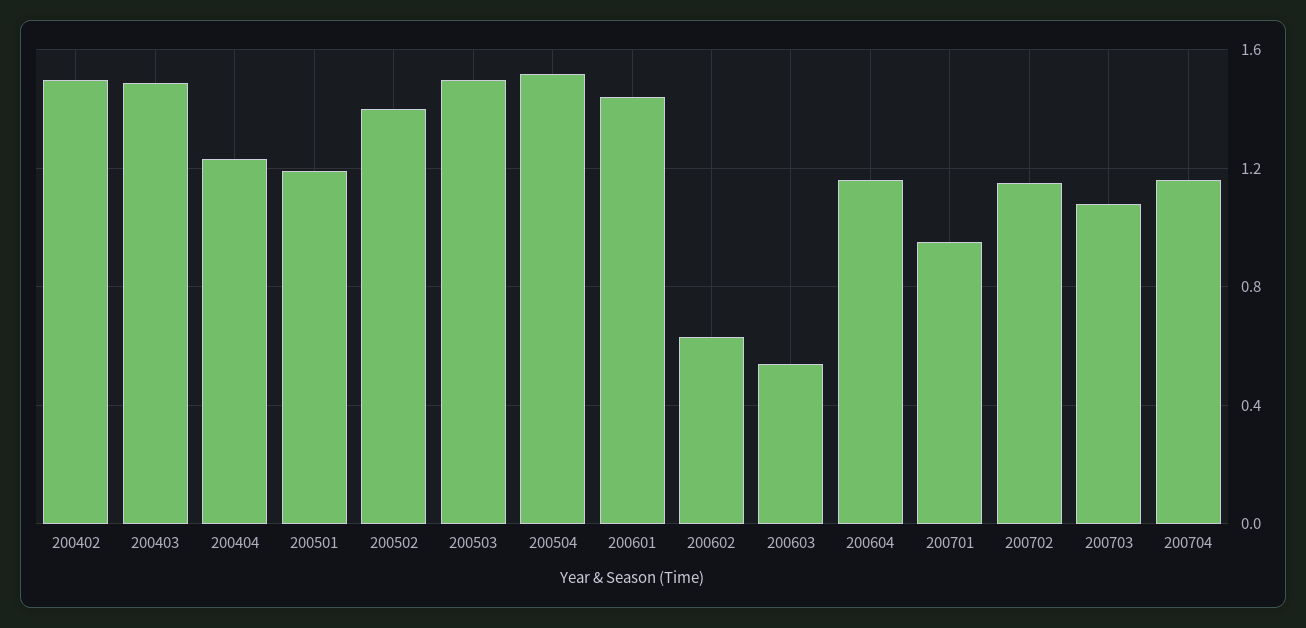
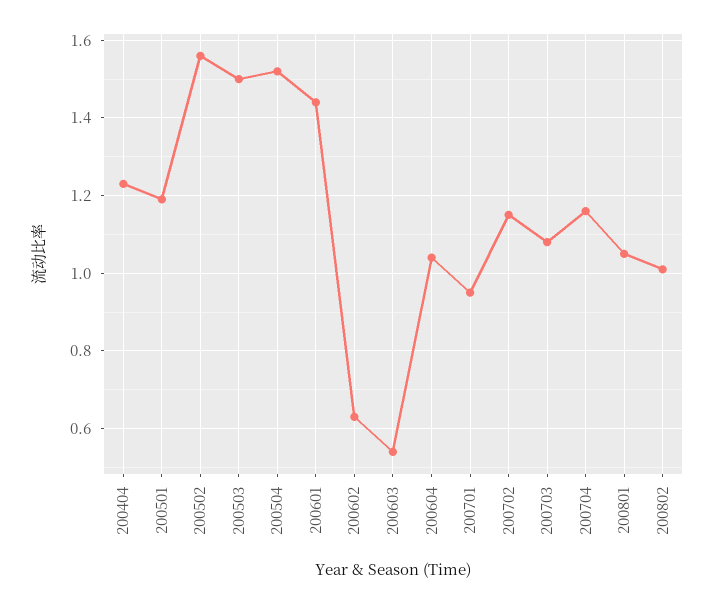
200402: 1.5 -> none
200403: 1.5 -> none
200502: 1.4 -> 1.55
200604: 1.15 -> 1.05
200801: none -> 1.05
200802: none -> 1

